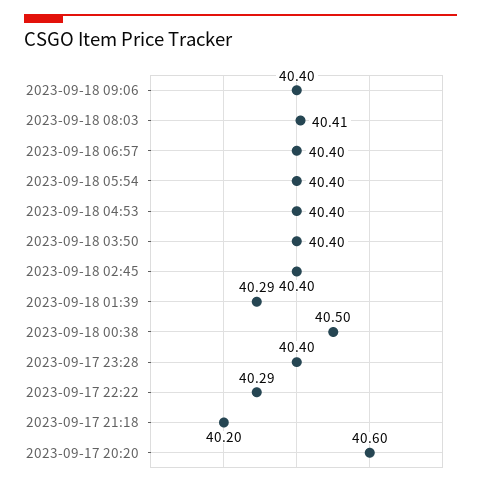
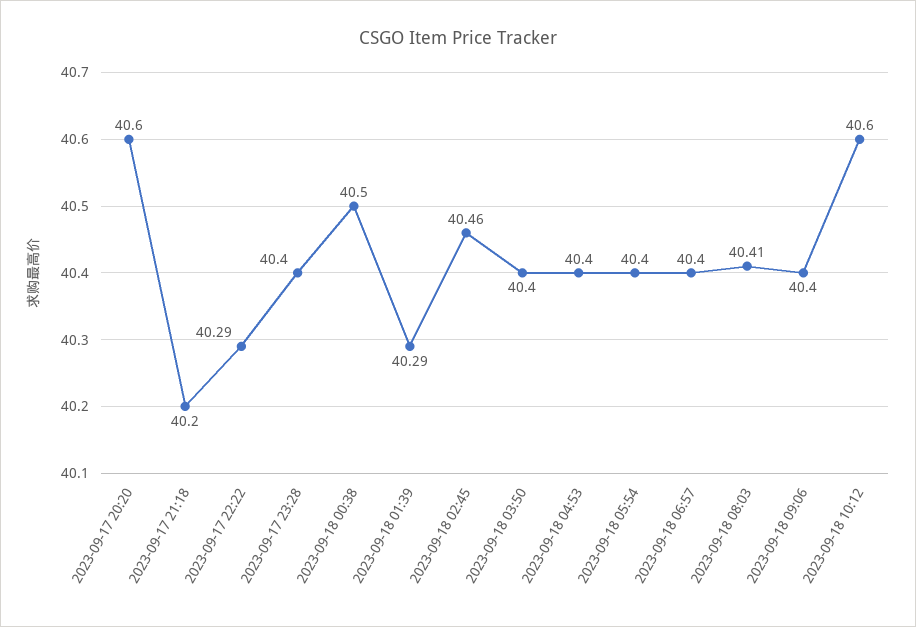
2023-09-18 02:45: 40.4 -> 40.46
2023-09-18 10:12: none -> 40.6

